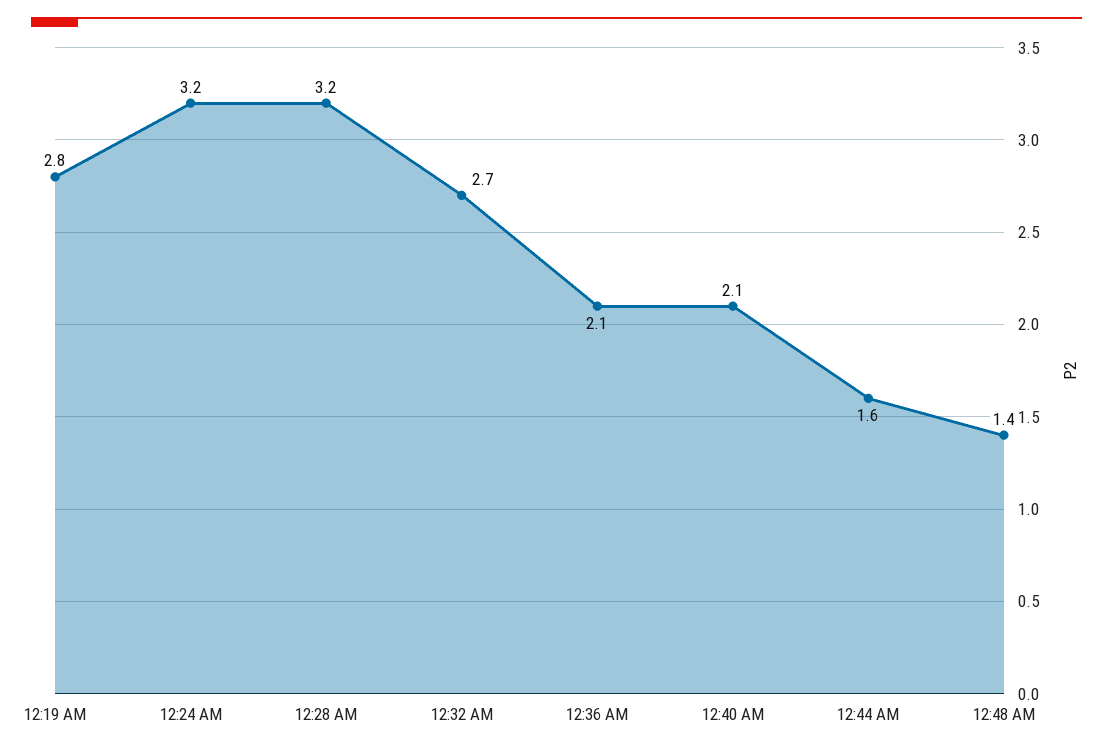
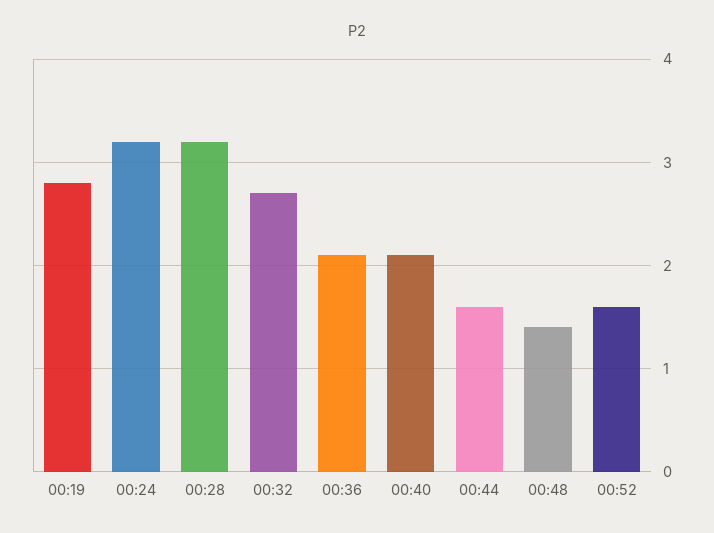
00:52: none -> 1.6

